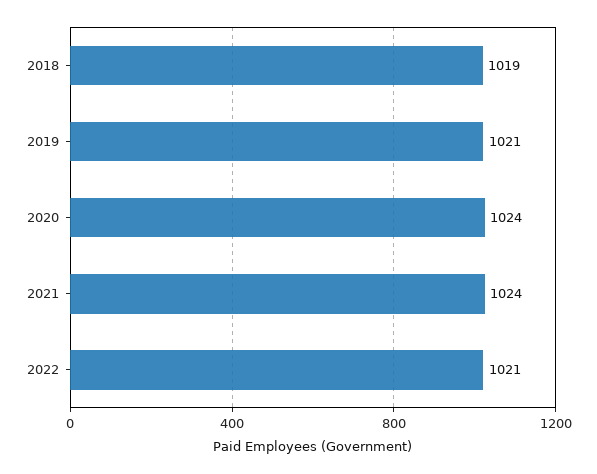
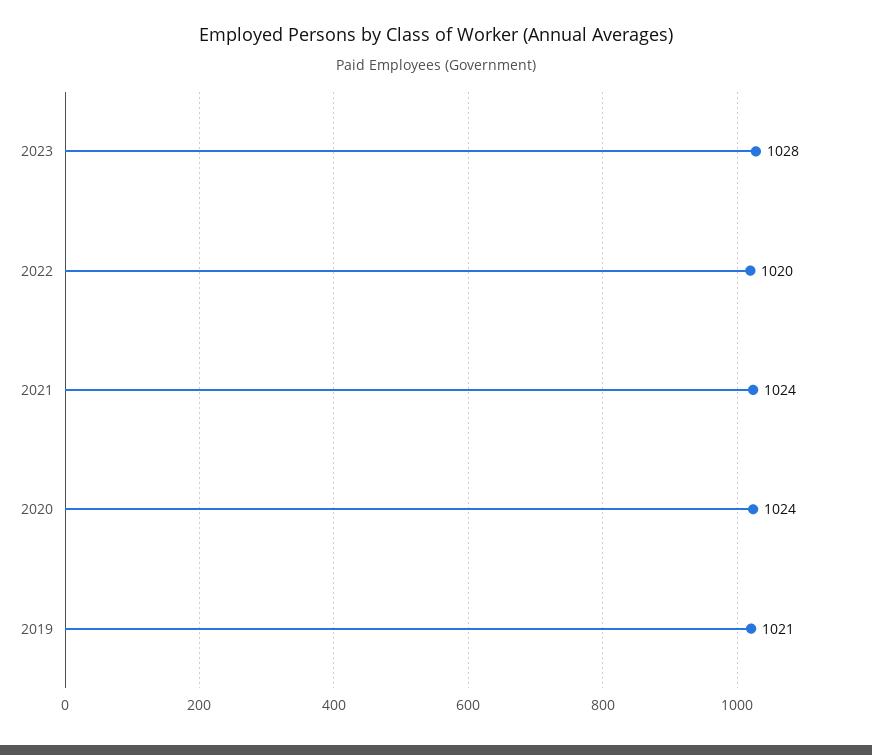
2018: 1019 -> none
2022: 1021 -> 1020
2023: none -> 1028

